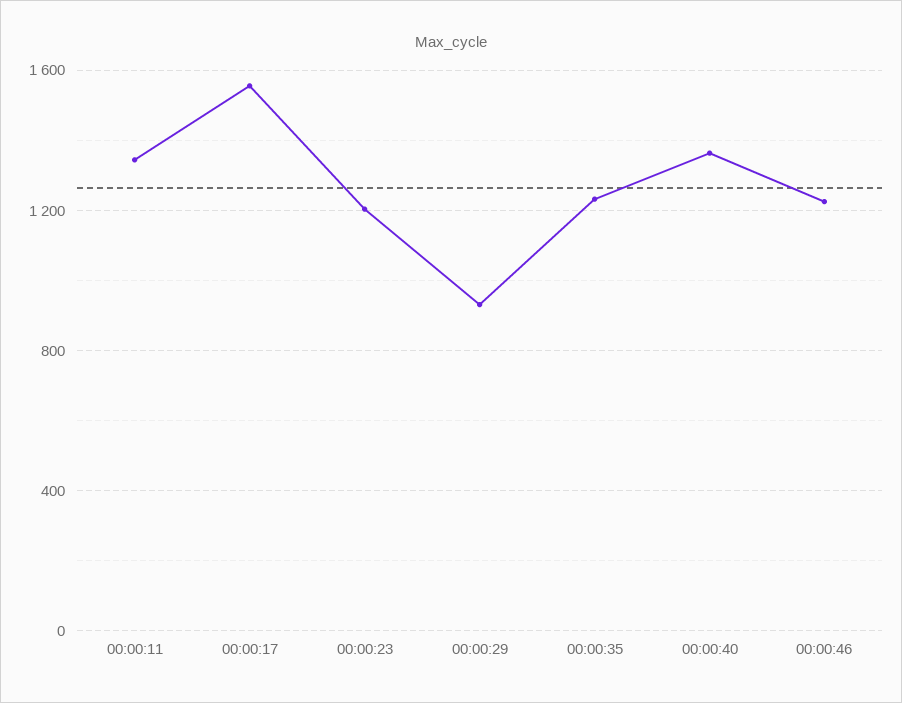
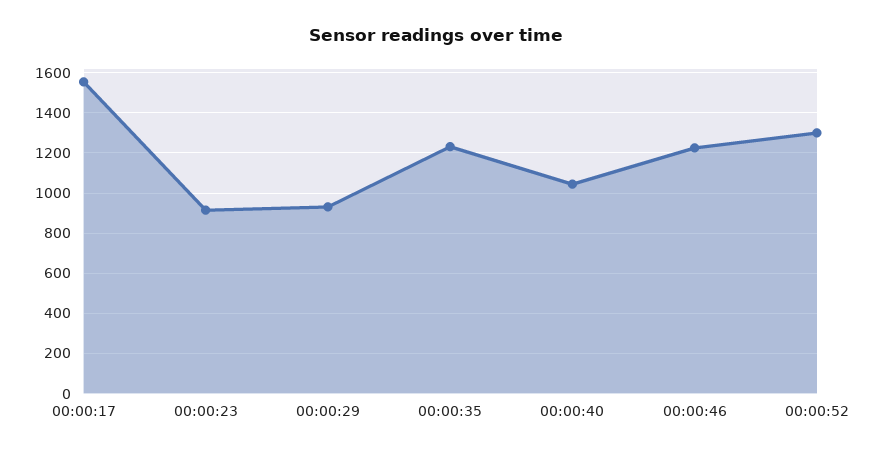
00:00:11: 1350 -> none
00:00:23: 1200 -> 900
00:00:40: 1350 -> 1050
00:00:52: none -> 1300

